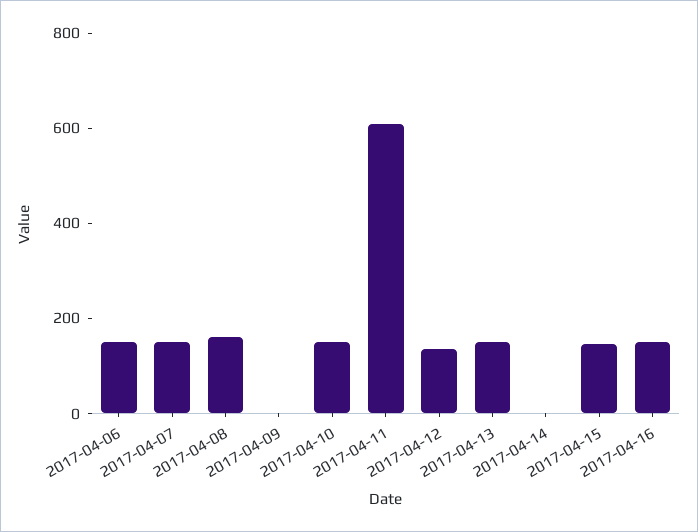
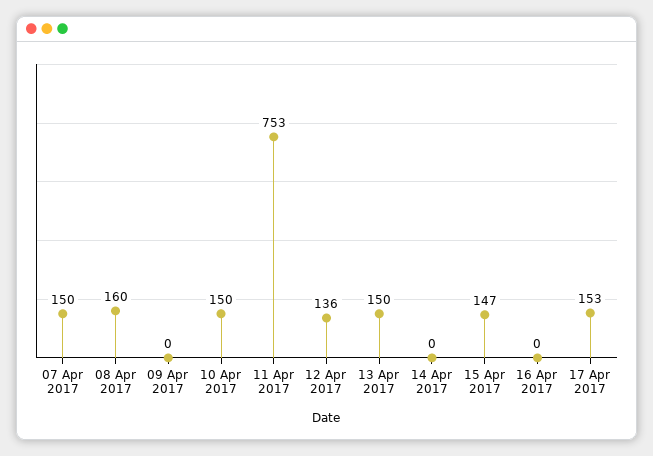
2017-04-06: 150 -> none
2017-04-11: 600 -> 753
2017-04-16: 150 -> 0
17 Apr 2017: none -> 153

